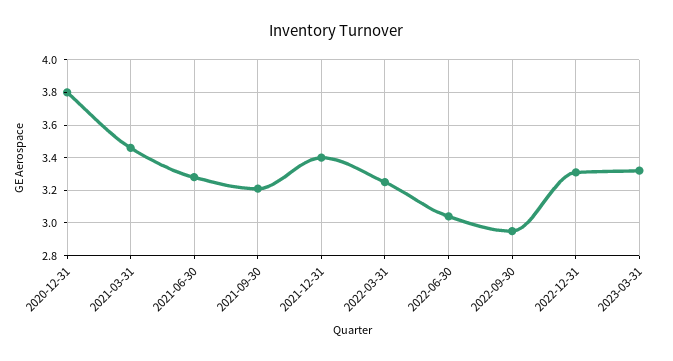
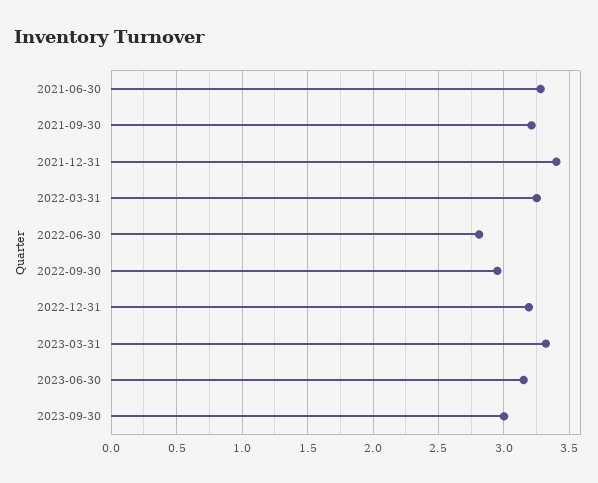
2020-12-31: 3.8 -> none
2021-03-31: 3.45 -> none
2022-06-30: 3.05 -> 2.8
2022-12-31: 3.3 -> 3.2
2023-06-30: none -> 3.15
2023-09-30: none -> 3

